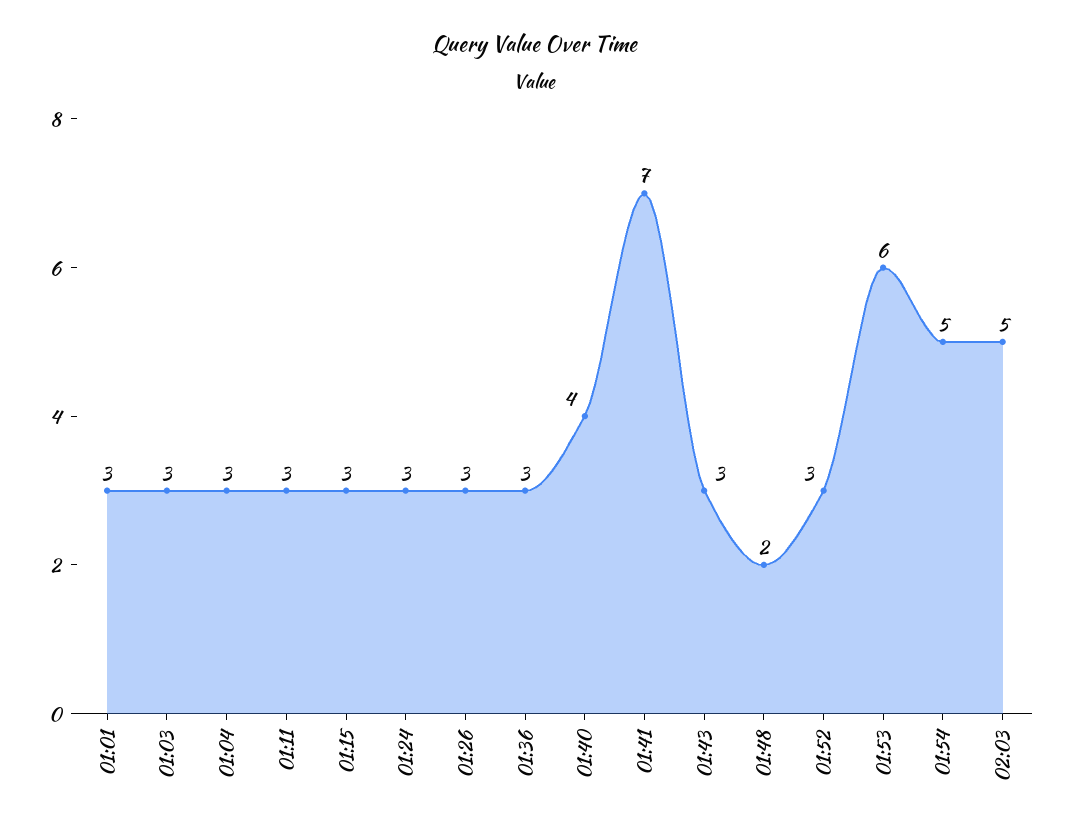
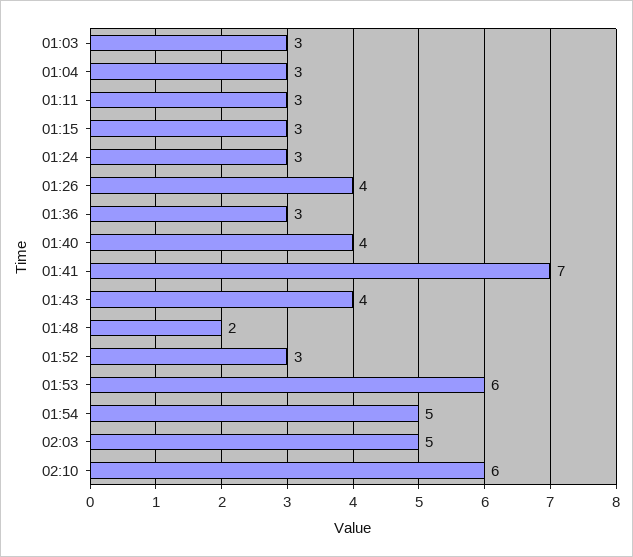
01:01: 3 -> none
01:26: 3 -> 4
01:43: 3 -> 4
02:10: none -> 6

